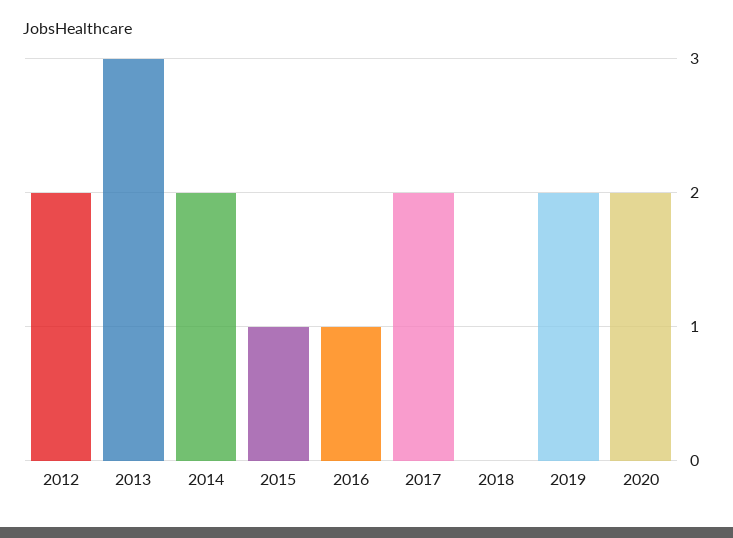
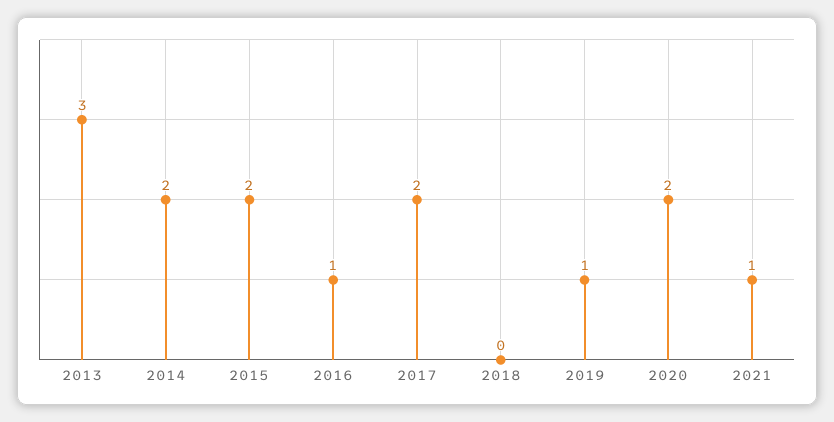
2012: 2 -> none
2015: 1 -> 2
2019: 2 -> 1
2021: none -> 1

